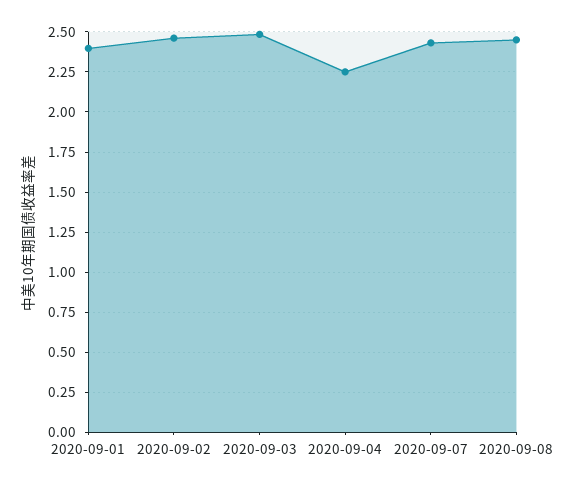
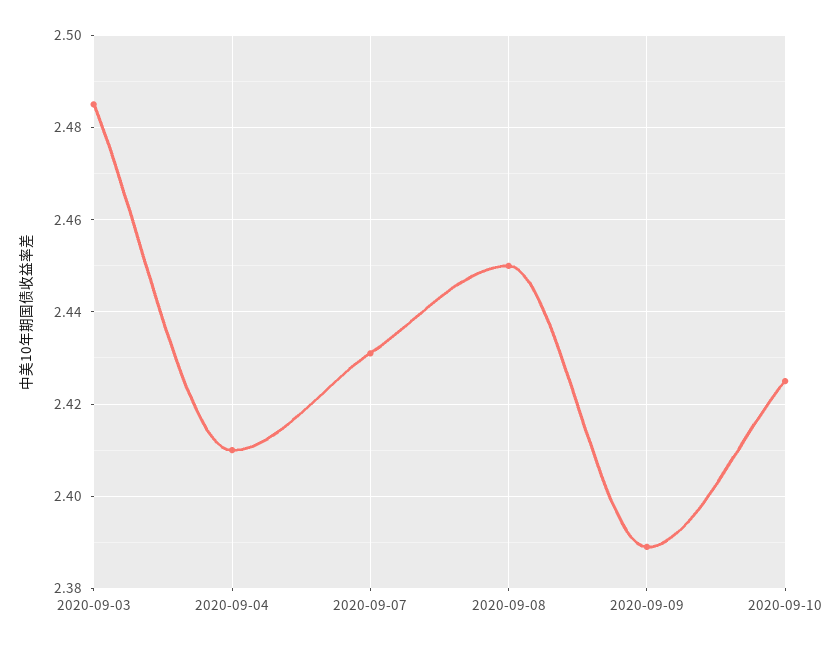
2020-09-01: 2.4 -> none
2020-09-02: 2.45 -> none
2020-09-04: 2.25 -> 2.41
2020-09-09: none -> 2.39
2020-09-10: none -> 2.425

